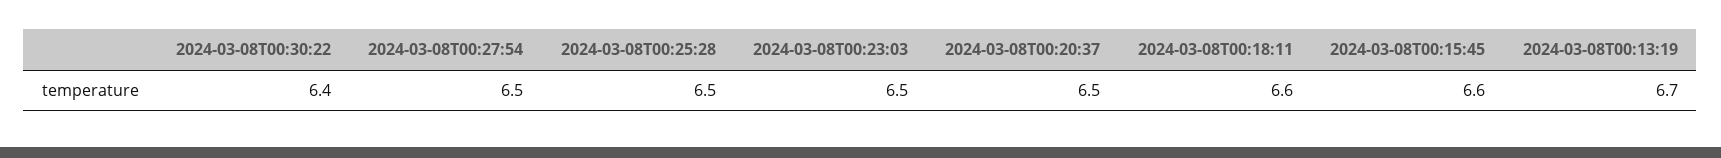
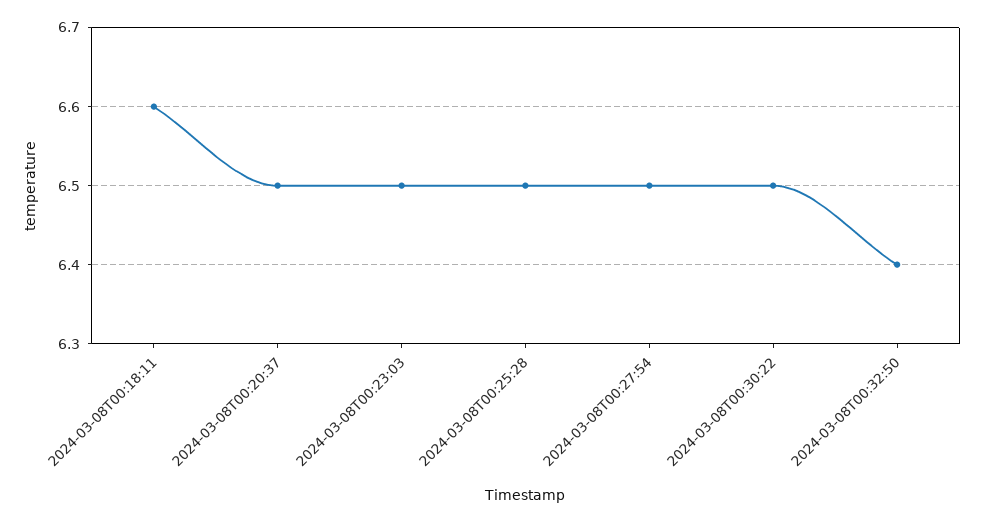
2024-03-08T00:30:22: 6.4 -> 6.5
2024-03-08T00:15:45: 6.6 -> none
2024-03-08T00:13:19: 6.7 -> none
2024-03-08T00:32:50: none -> 6.4

